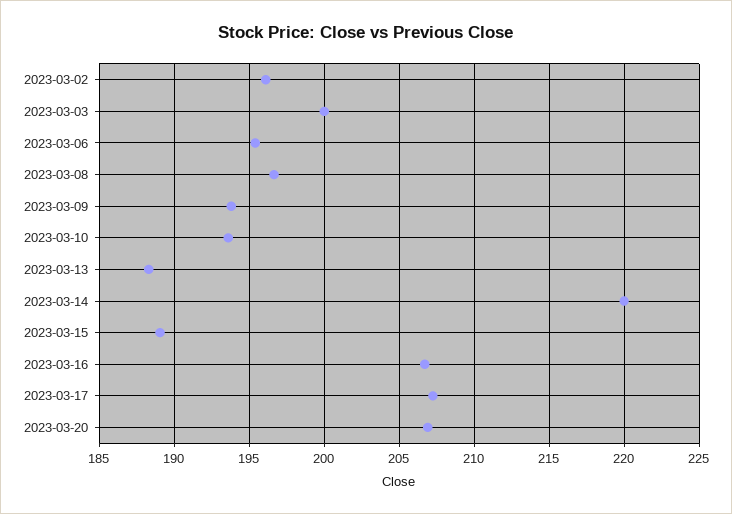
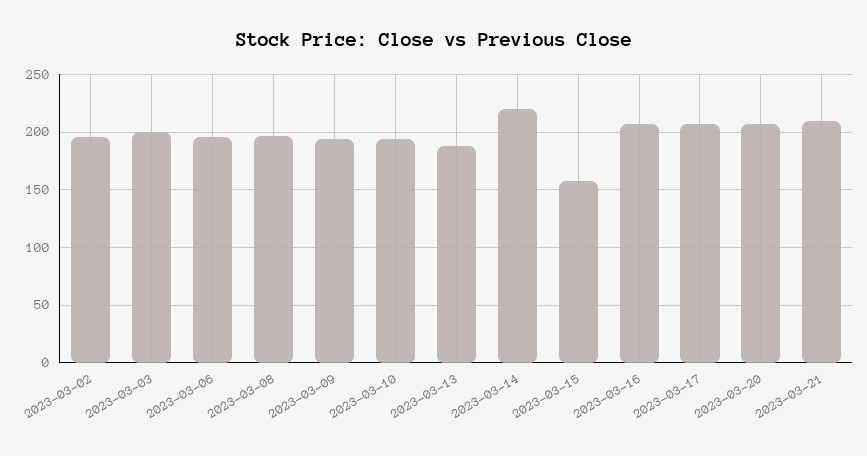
2023-03-15: 189 -> 160
2023-03-21: none -> 210

